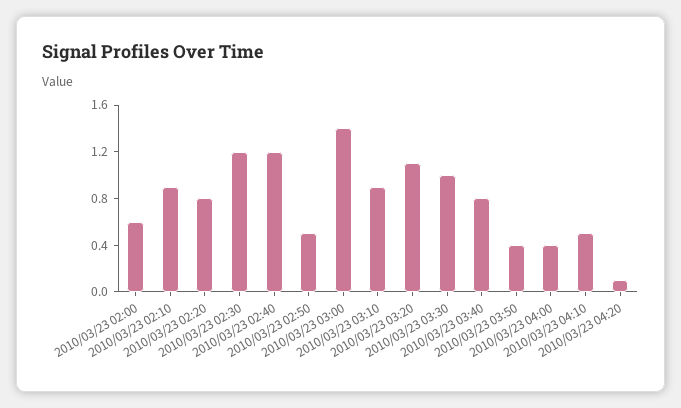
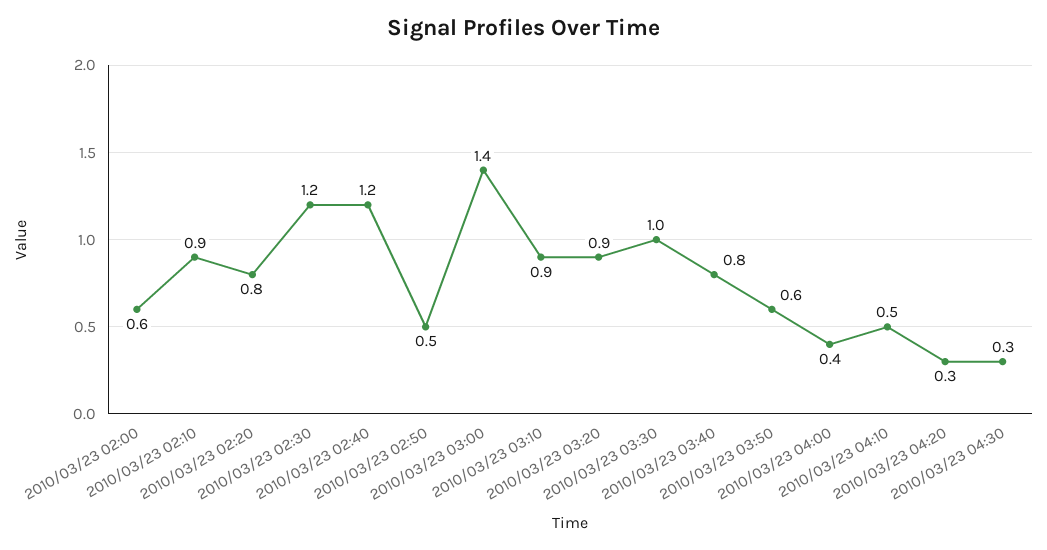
2010/03/23 03:20: 1.1 -> 0.9
2010/03/23 03:50: 0.4 -> 0.6
2010/03/23 04:20: 0.1 -> 0.3
2010/03/23 04:30: none -> 0.3

